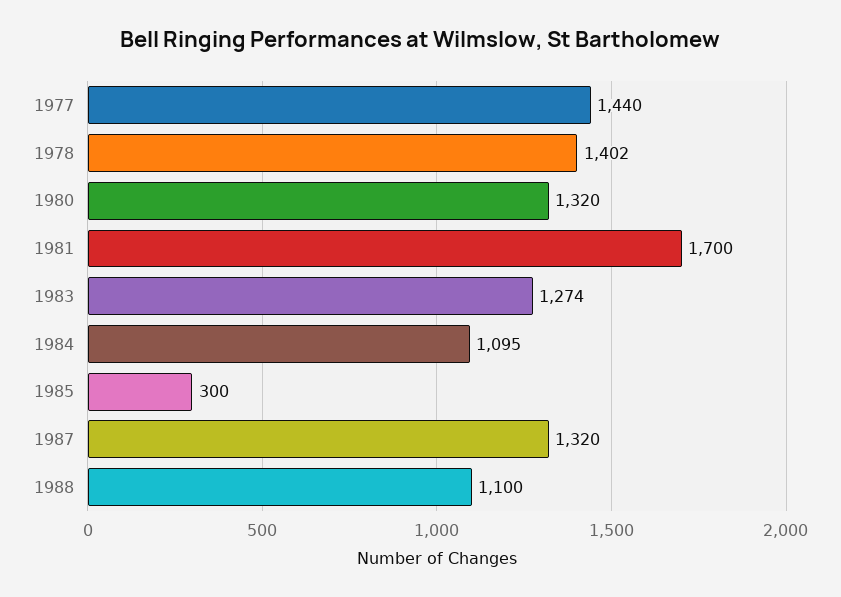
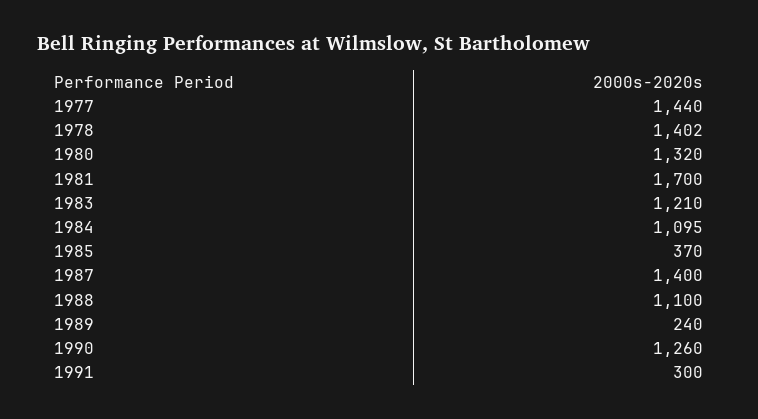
1983: 1274 -> 1210
1985: 300 -> 370
1987: 1320 -> 1400
1989: none -> 240
1990: none -> 1260
1991: none -> 300

